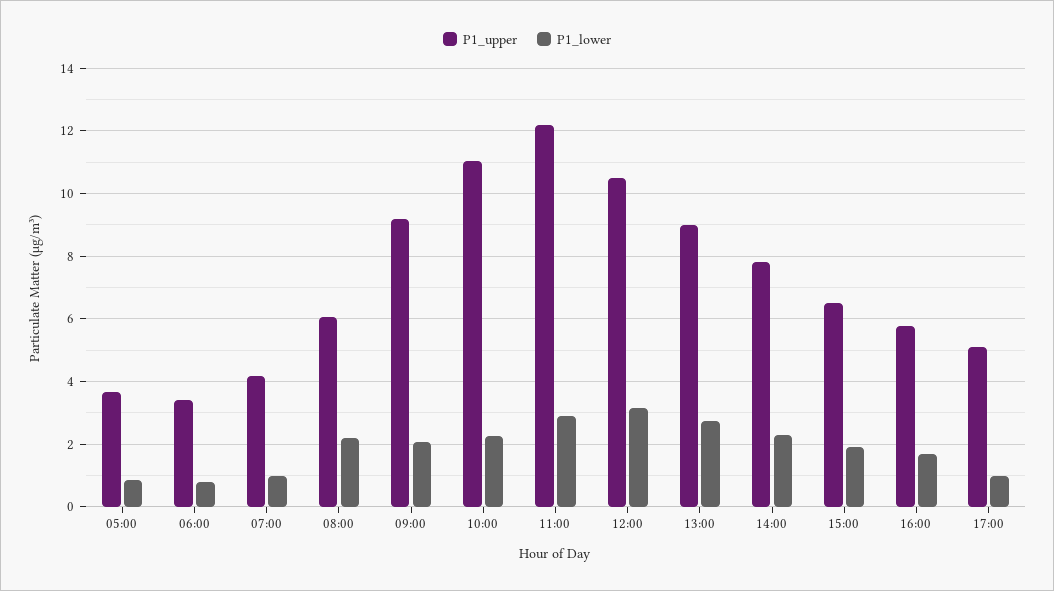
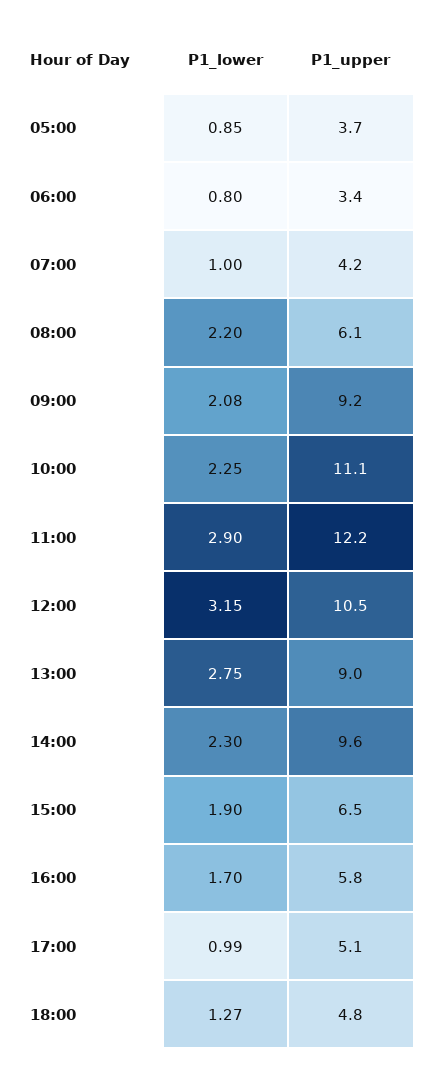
P1_upper, 14:00: 7.8 -> 9.6
P1_lower, 18:00: none -> 1.27
P1_upper, 18:00: none -> 4.8

